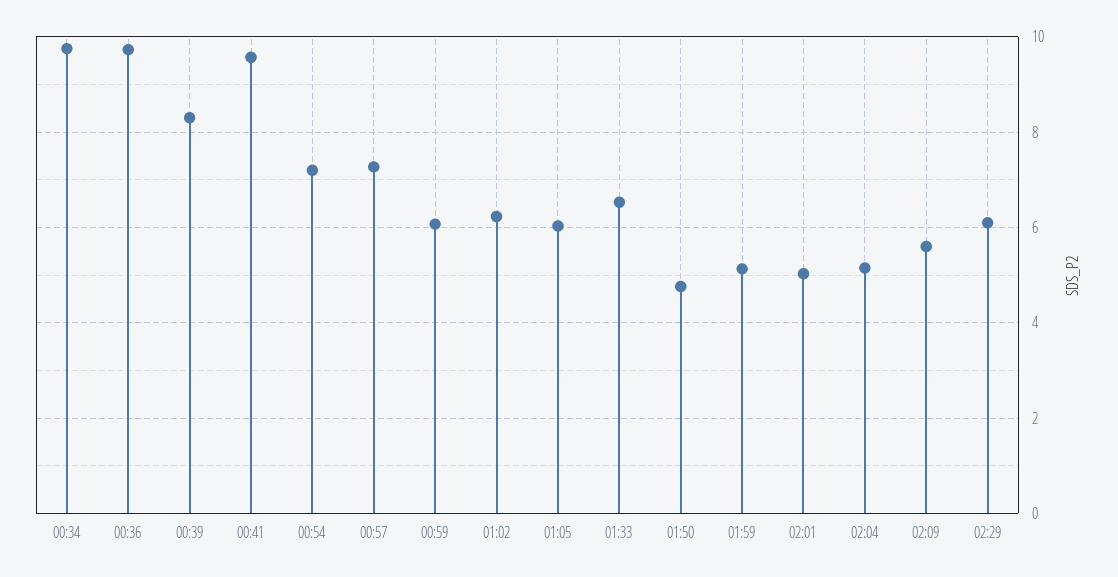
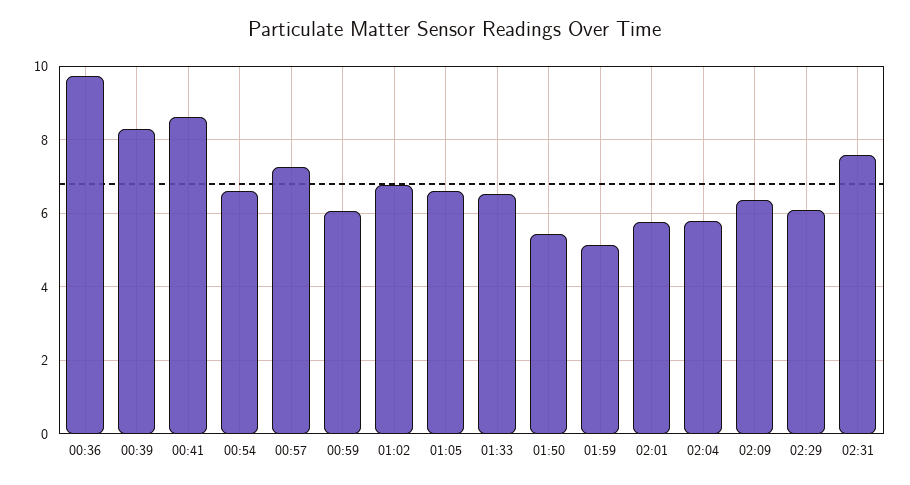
00:34: 9.8 -> none
00:41: 9.6 -> 8.6
00:54: 7.2 -> 6.6
01:02: 6.2 -> 6.8
01:05: 6 -> 6.6
01:50: 4.8 -> 5.4
02:01: 5 -> 5.8
02:04: 5.2 -> 5.8
02:09: 5.6 -> 6.4
02:31: none -> 7.6

